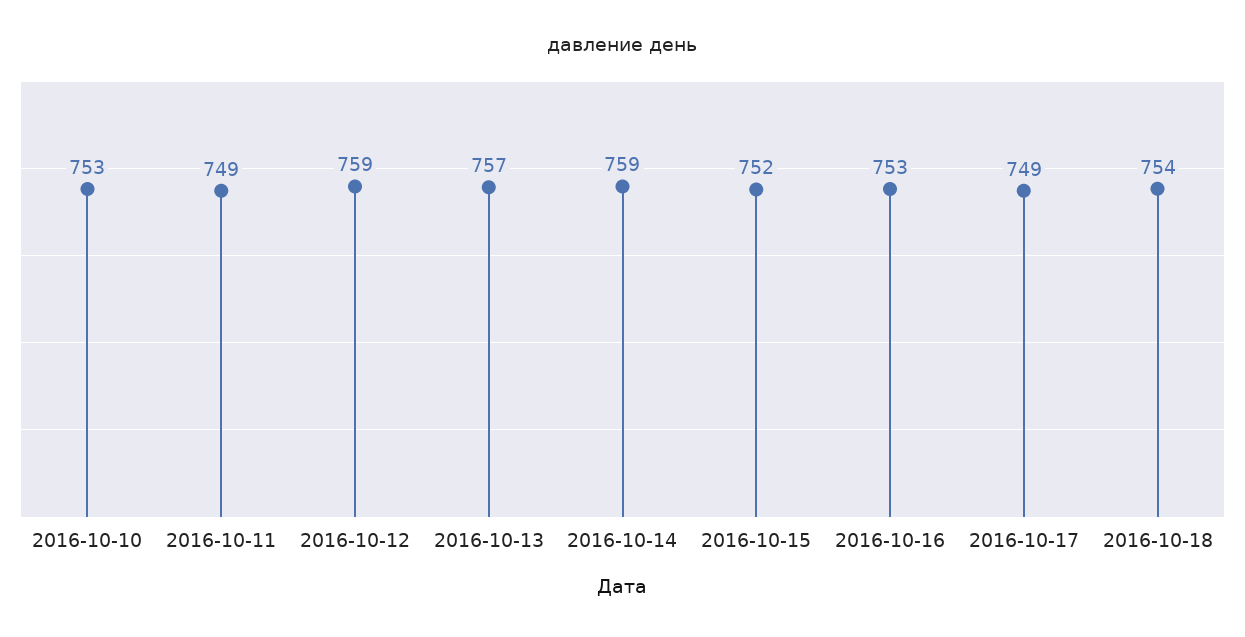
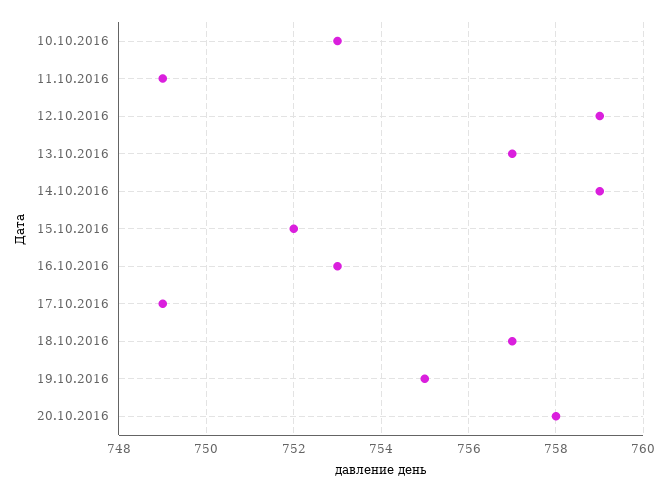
2016-10-18: 754 -> 757
19.10.2016: none -> 755
20.10.2016: none -> 758

